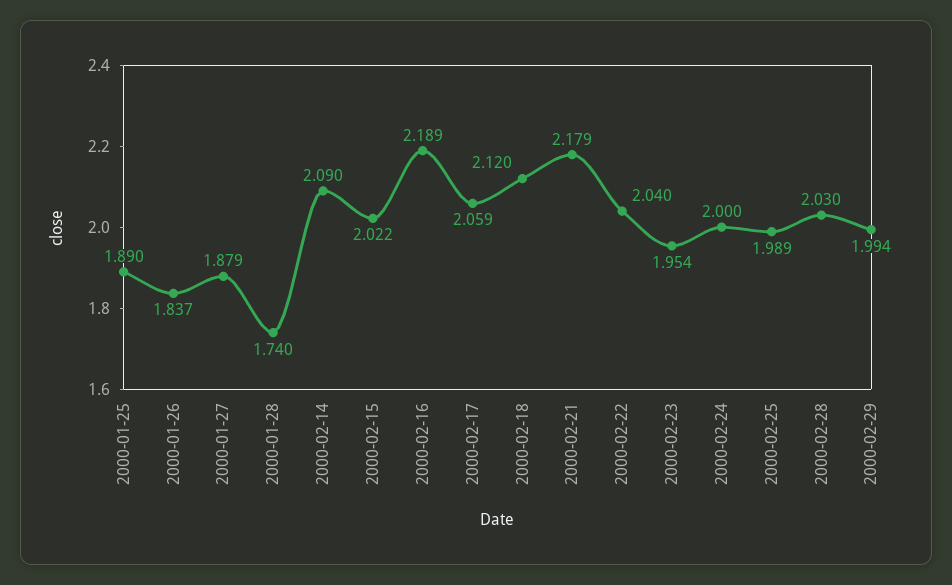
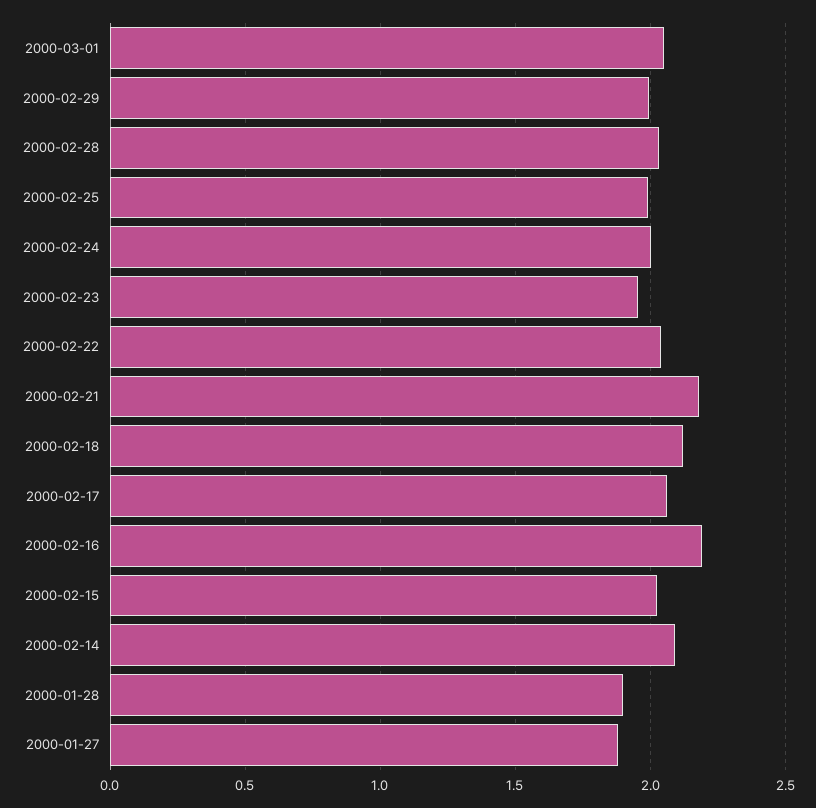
2000-01-25: 1.89 -> none
2000-01-26: 1.837 -> none
2000-01-28: 1.74 -> 1.9
2000-03-01: none -> 2.05

